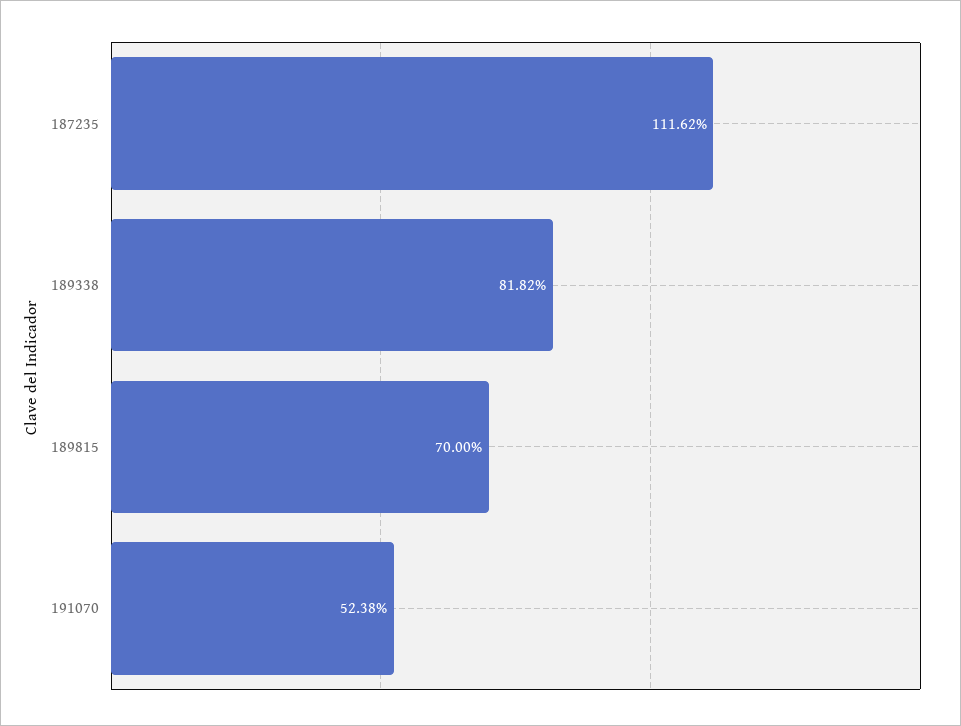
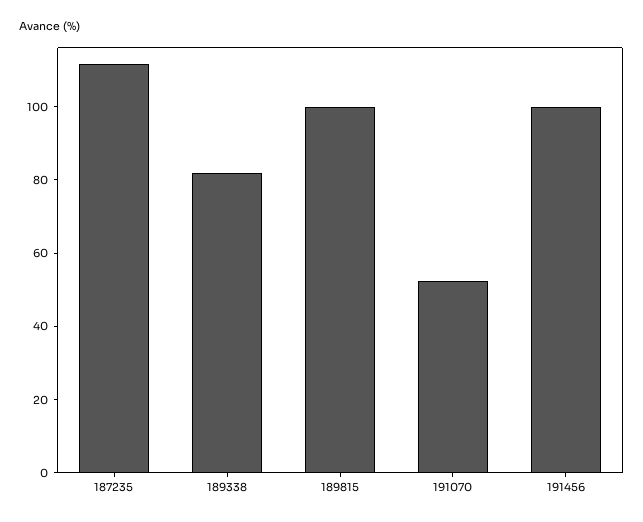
189815: 70 -> 100
191456: none -> 100

